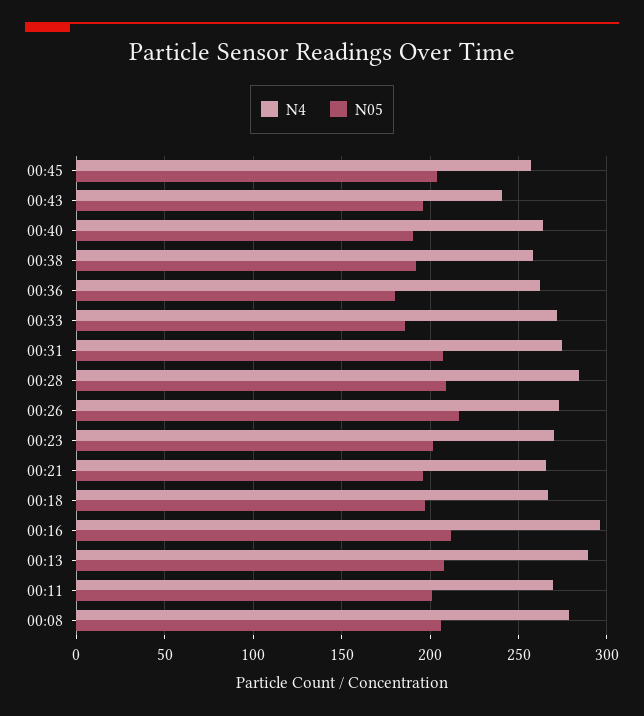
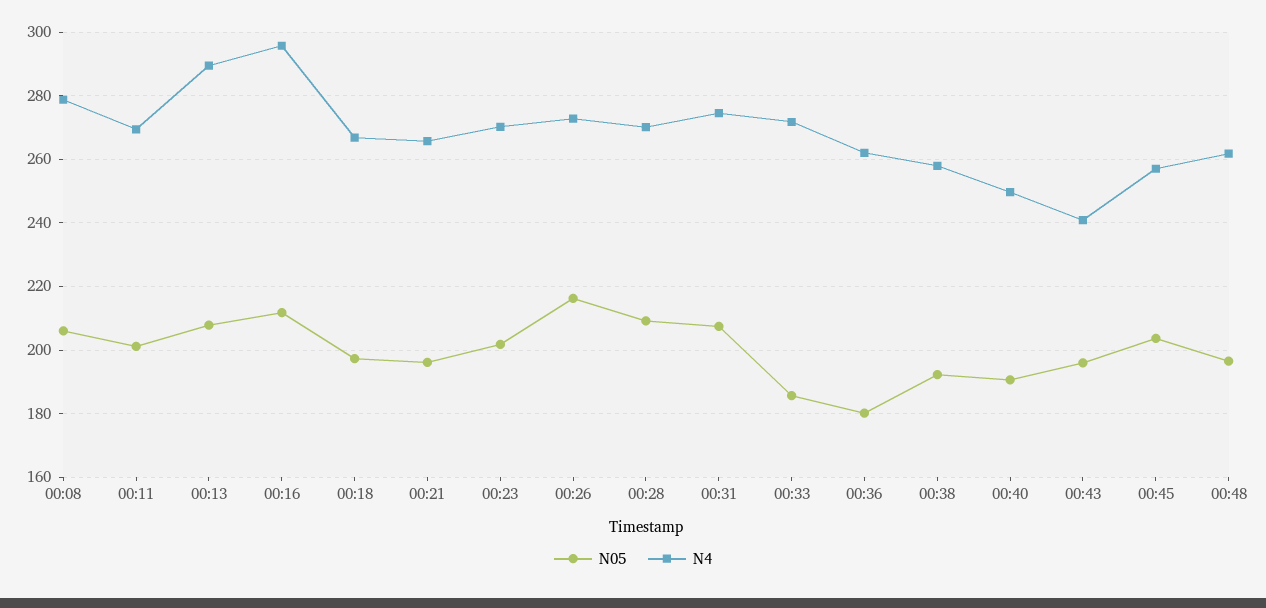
N4, 00:40: 265 -> 250
N4, 00:28: 285 -> 270
N05, 00:48: none -> 196
N4, 00:48: none -> 262

